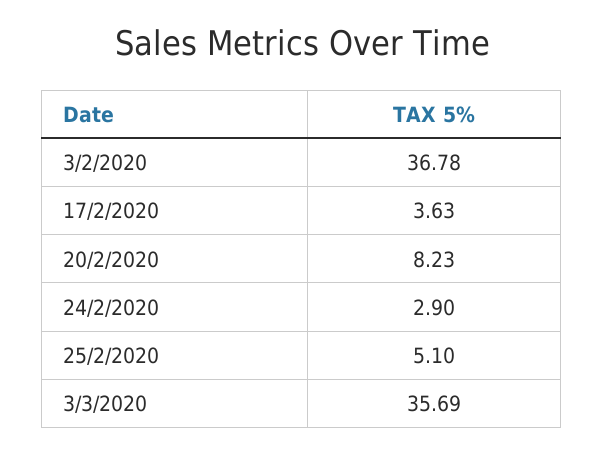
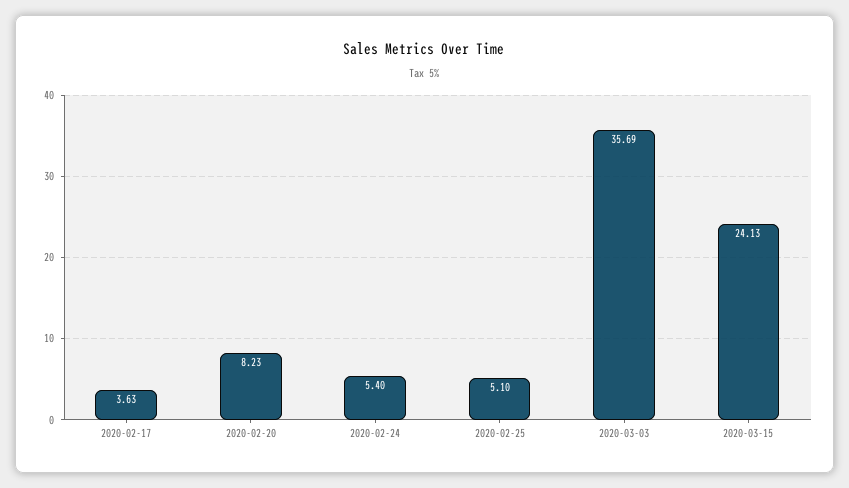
3/2/2020: 36.78 -> none
24/2/2020: 2.9 -> 5.4
2020-03-15: none -> 24.13

